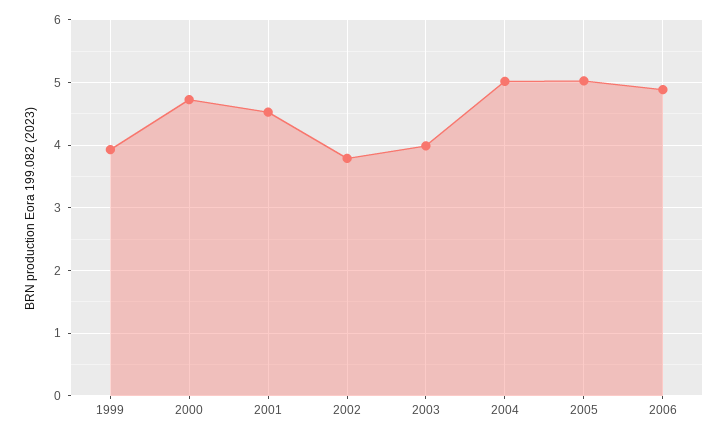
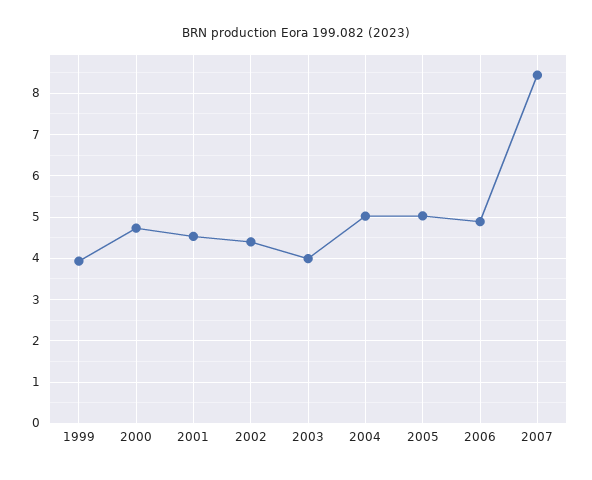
2002: 3.8 -> 4.4
2007: none -> 8.4

